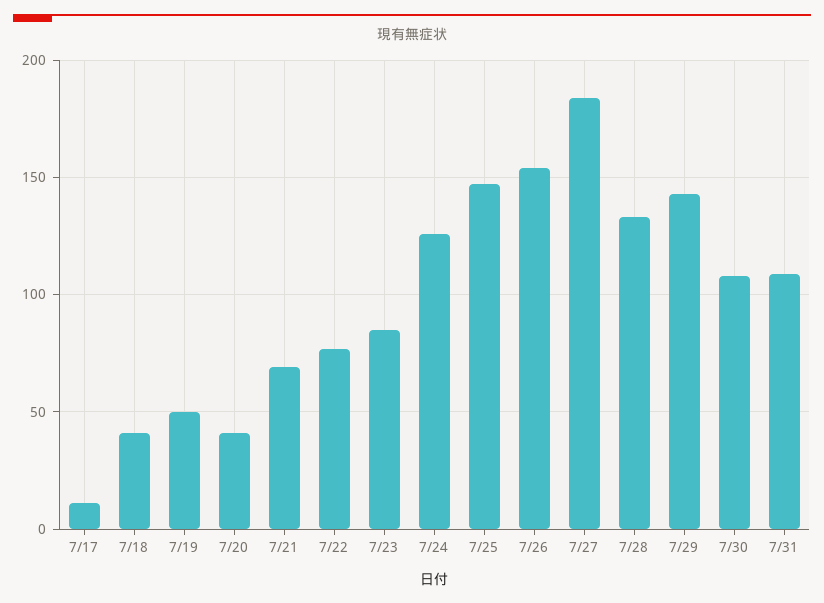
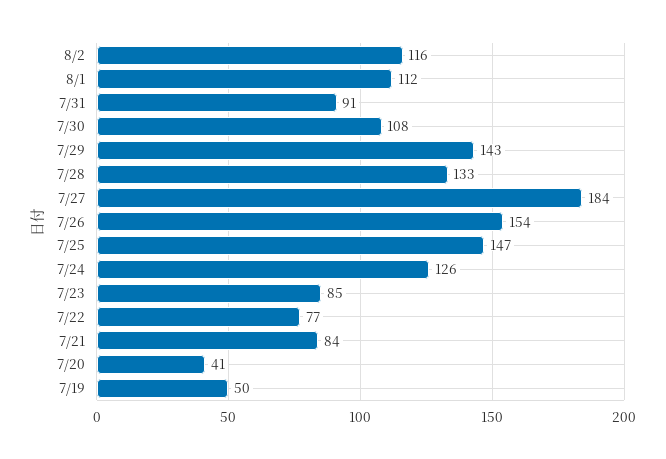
7/17: 10 -> none
7/18: 40 -> none
7/21: 70 -> 84
7/31: 110 -> 91
8/2: none -> 116
8/1: none -> 112

